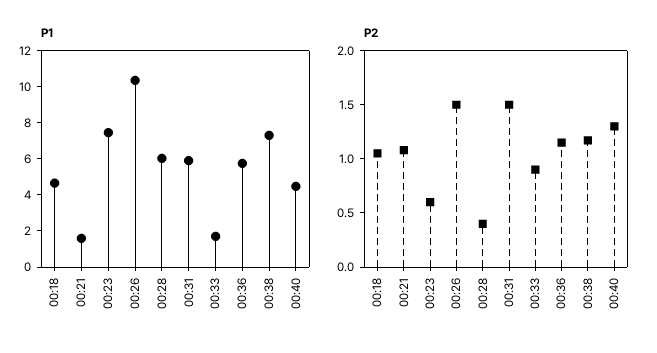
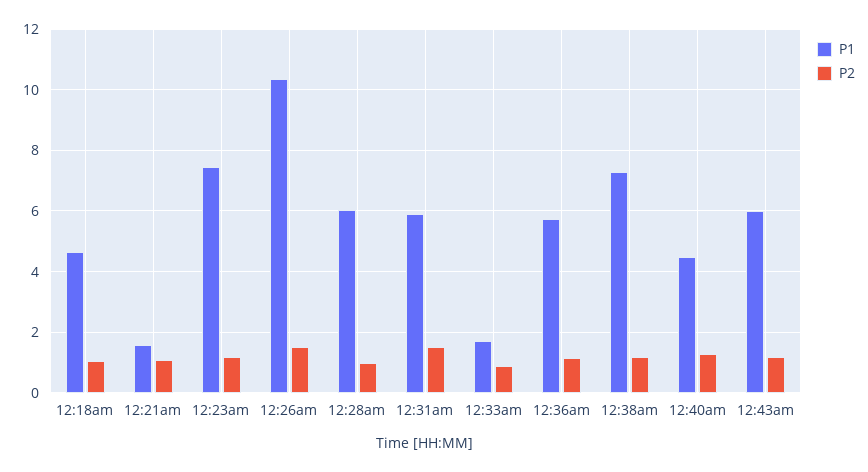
P2, 00:23: 0.6 -> 1.2
P2, 00:28: 0.4 -> 1
P1, 12:43am: none -> 6
P2, 12:43am: none -> 1.2

